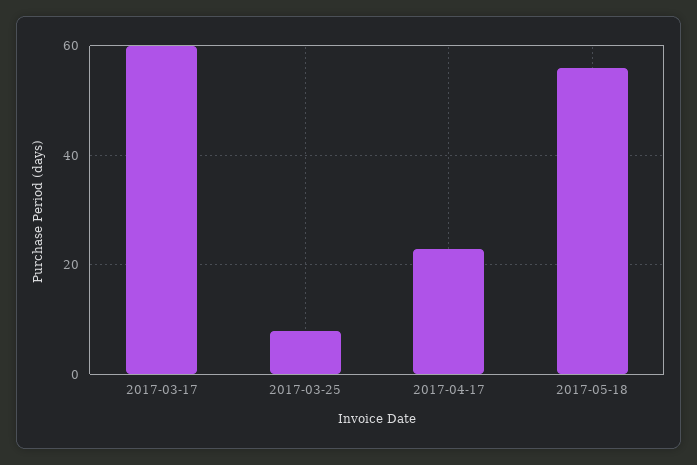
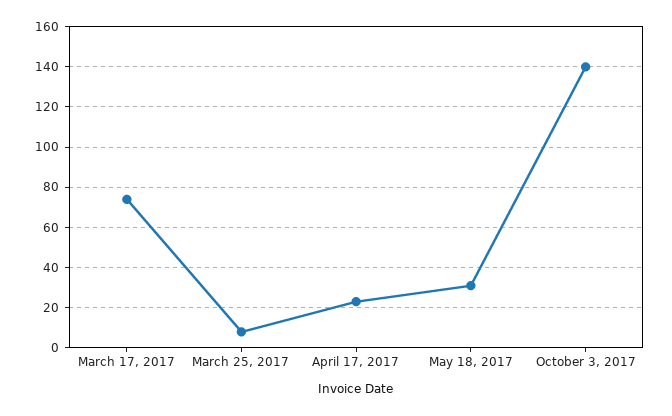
2017-03-17: 60 -> 75
2017-05-18: 55 -> 30
October 3, 2017: none -> 140

